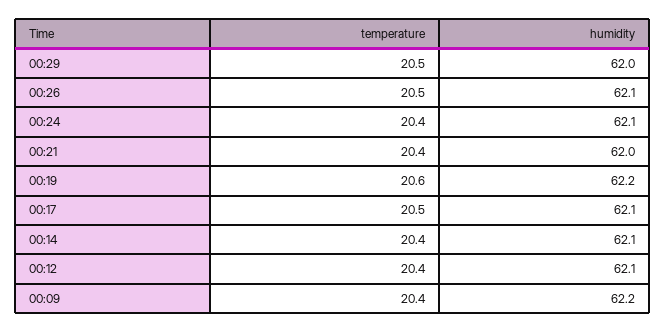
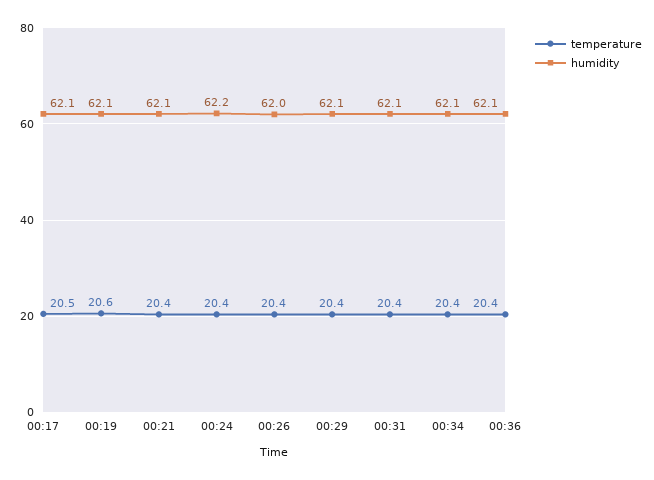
temperature, 00:29: 20.5 -> 20.4
humidity, 00:29: 62 -> 62.1
temperature, 00:26: 20.5 -> 20.4
humidity, 00:26: 62.1 -> 62
humidity, 00:24: 62.1 -> 62.2
humidity, 00:21: 62 -> 62.1
humidity, 00:19: 62.2 -> 62.1
temperature, 00:14: 20.4 -> none
humidity, 00:14: 62.1 -> none
temperature, 00:12: 20.4 -> none
humidity, 00:12: 62.1 -> none
temperature, 00:09: 20.4 -> none
humidity, 00:09: 62.2 -> none
temperature, 00:31: none -> 20.4
humidity, 00:31: none -> 62.1
temperature, 00:34: none -> 20.4
humidity, 00:34: none -> 62.1
temperature, 00:36: none -> 20.4
humidity, 00:36: none -> 62.1

